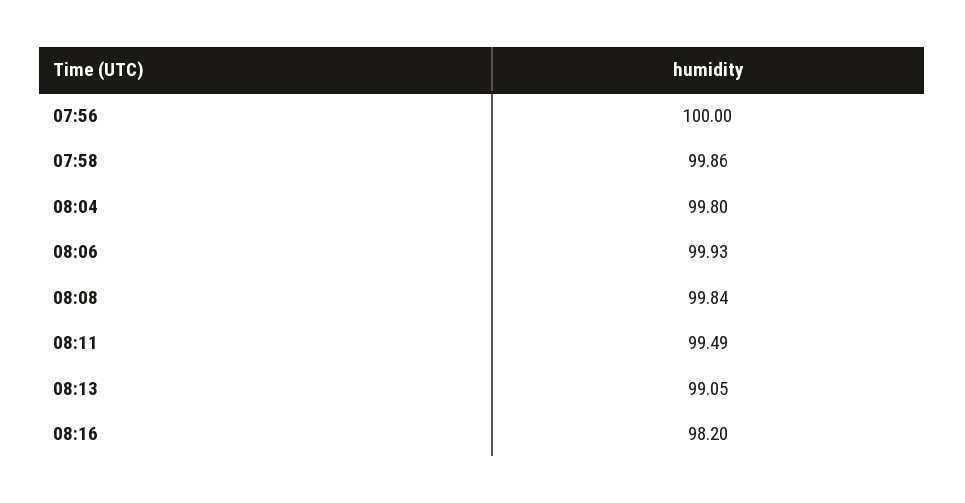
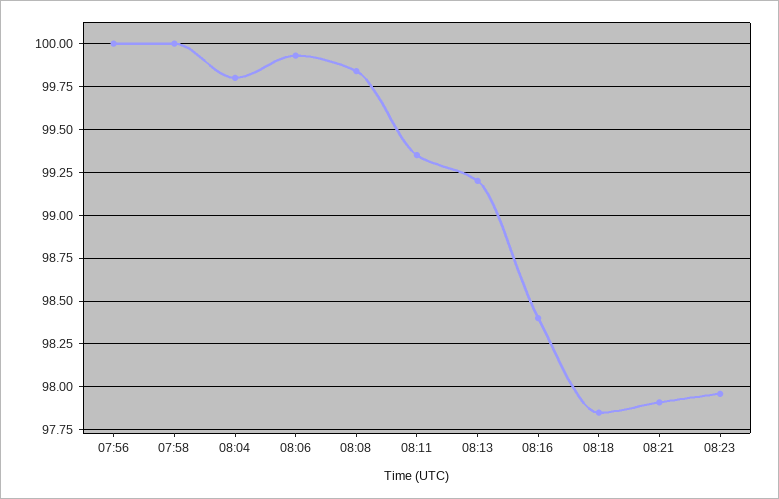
07:58: 99.86 -> 100
08:11: 99.49 -> 99.35
08:13: 99.05 -> 99.2
08:16: 98.2 -> 98.4
08:18: none -> 97.85
08:21: none -> 97.9
08:23: none -> 97.95

